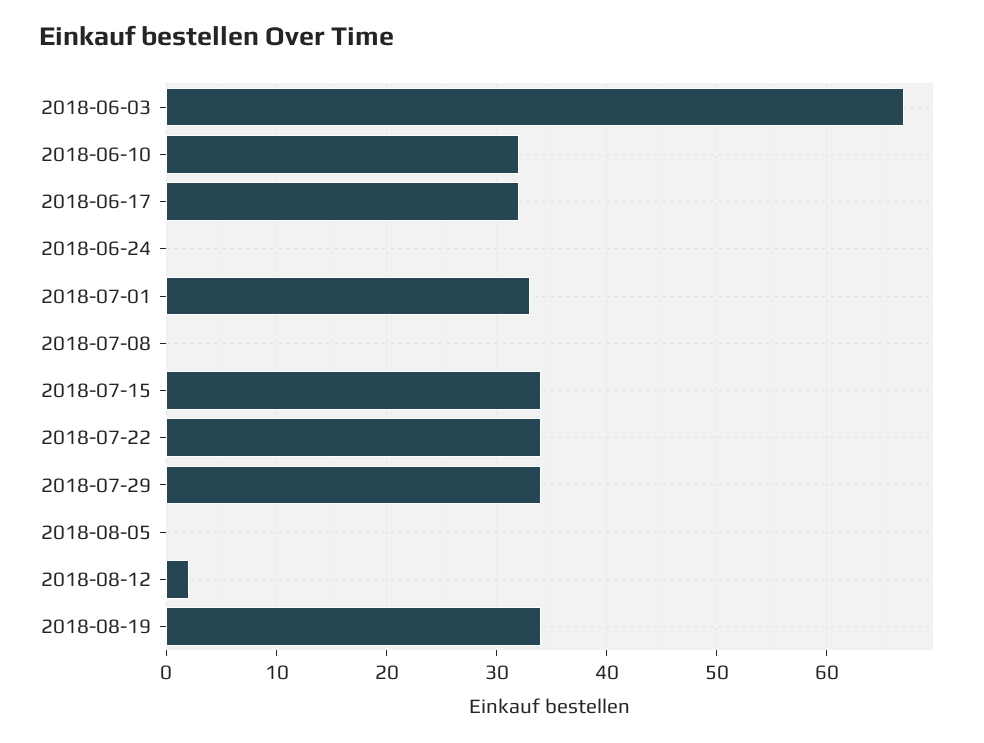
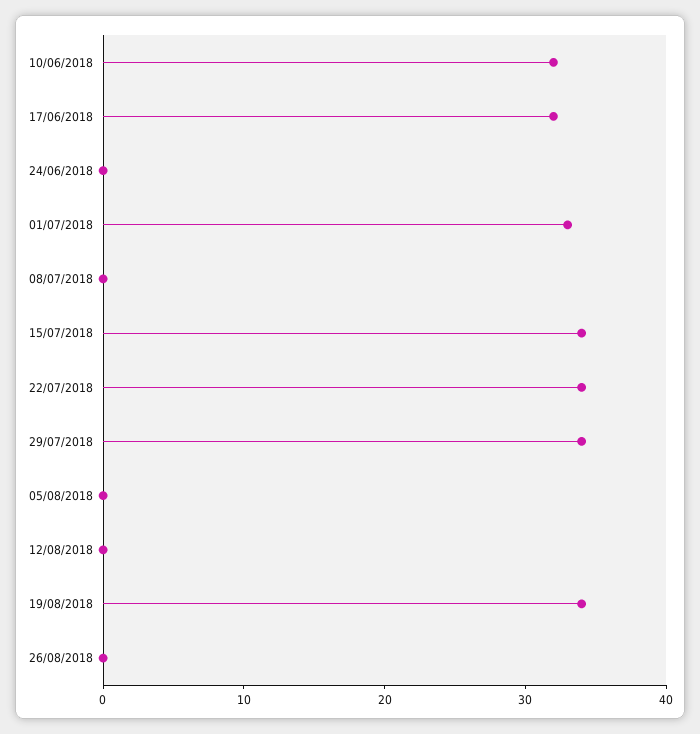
2018-06-03: 67 -> none
2018-08-12: 2 -> 0
26/08/2018: none -> 0

